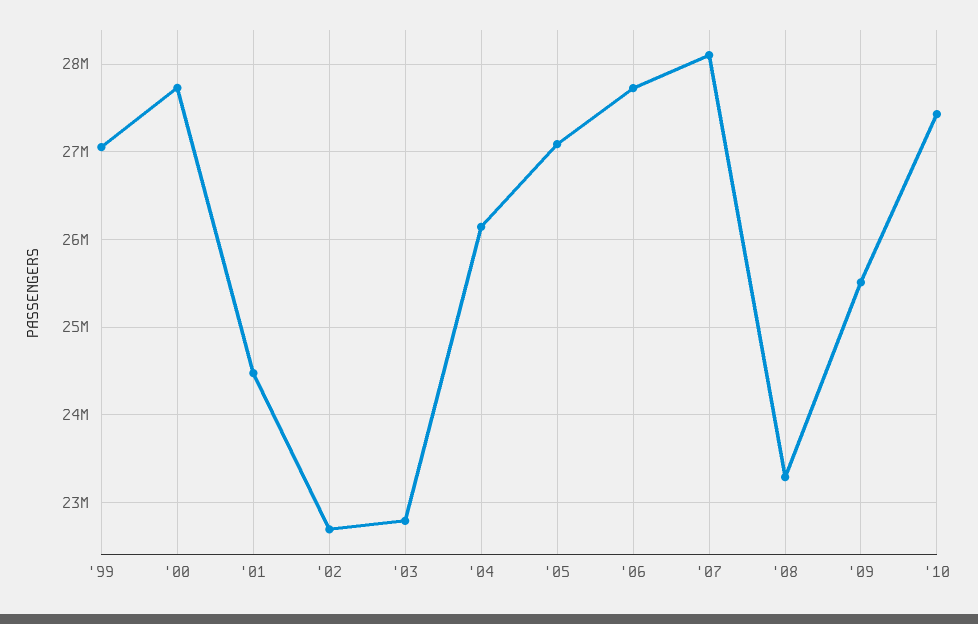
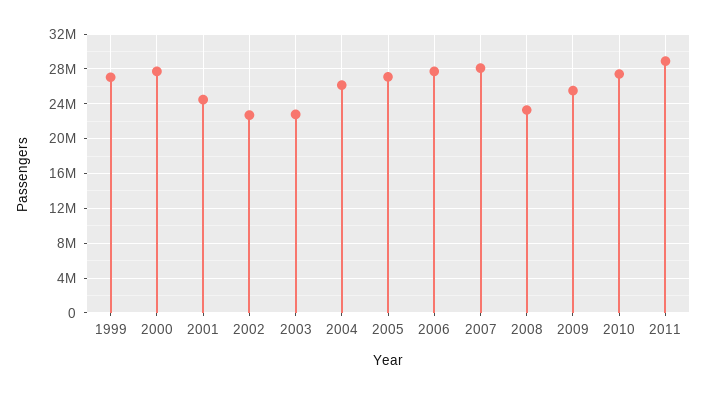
2011: none -> 29000000

